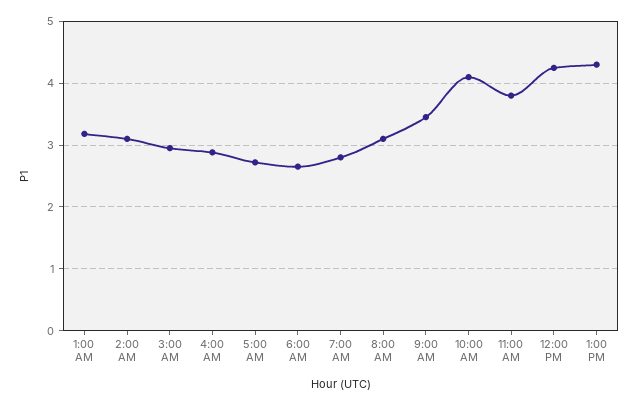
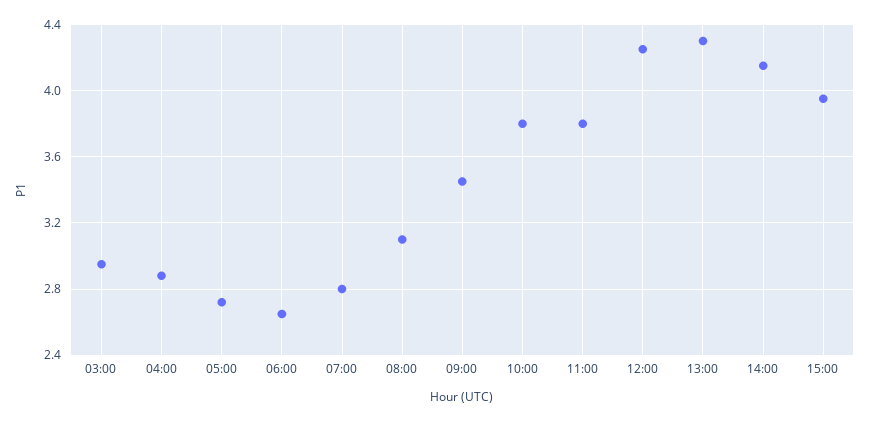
1:00 AM: 3.2 -> none
2:00 AM: 3.1 -> none
10:00 AM: 4.1 -> 3.8
14:00: none -> 4.15
15:00: none -> 3.95

